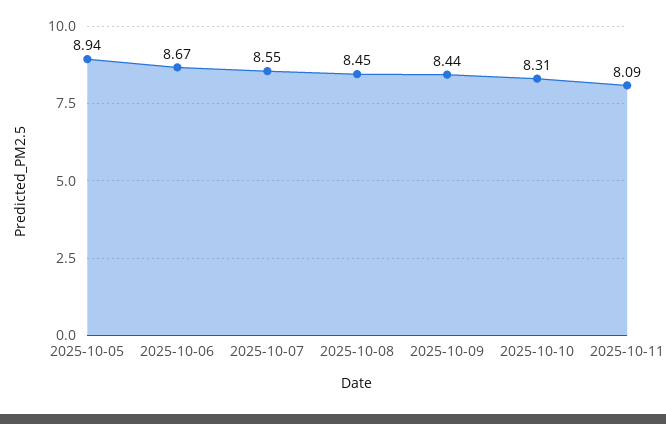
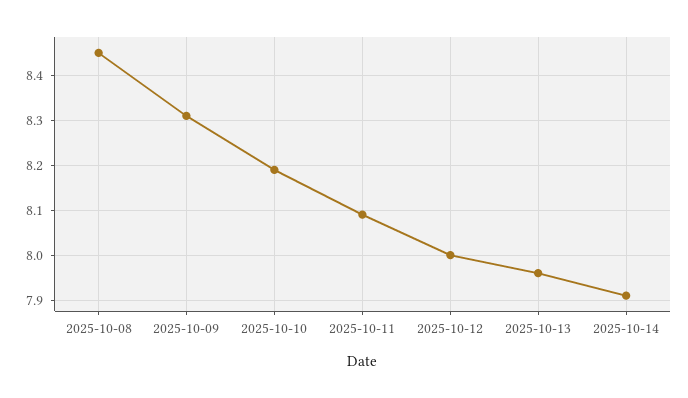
2025-10-05: 8.94 -> none
2025-10-06: 8.67 -> none
2025-10-07: 8.55 -> none
2025-10-09: 8.44 -> 8.3
2025-10-10: 8.31 -> 8.2
2025-10-12: none -> 8
2025-10-13: none -> 7.95
2025-10-14: none -> 7.9

